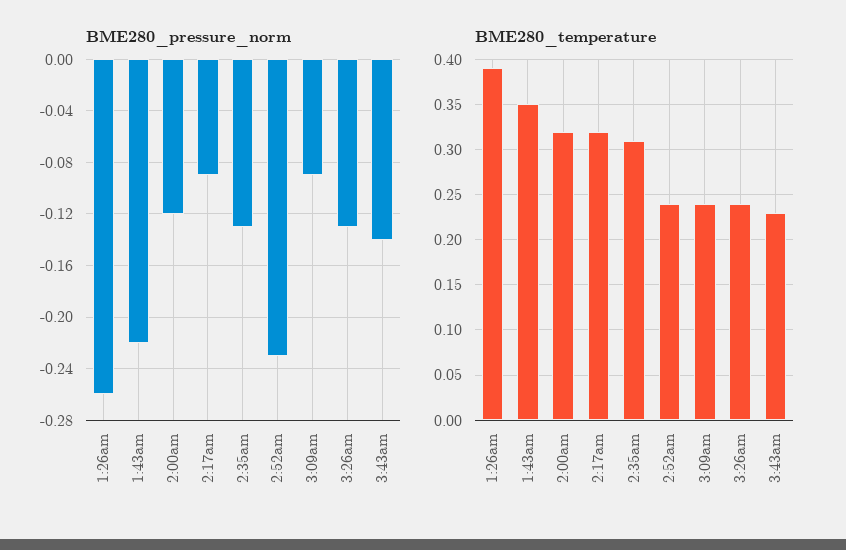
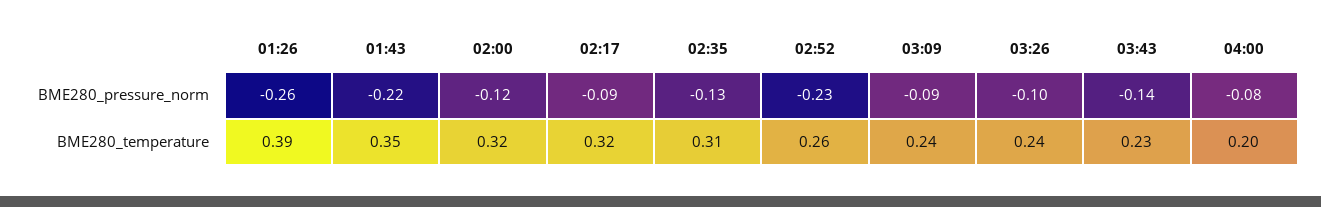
BME280_pressure_norm, 3:26am: -0.13 -> -0.1
BME280_temperature, 2:52am: 0.24 -> 0.26
BME280_pressure_norm, 04:00: none -> -0.08
BME280_temperature, 04:00: none -> 0.2

